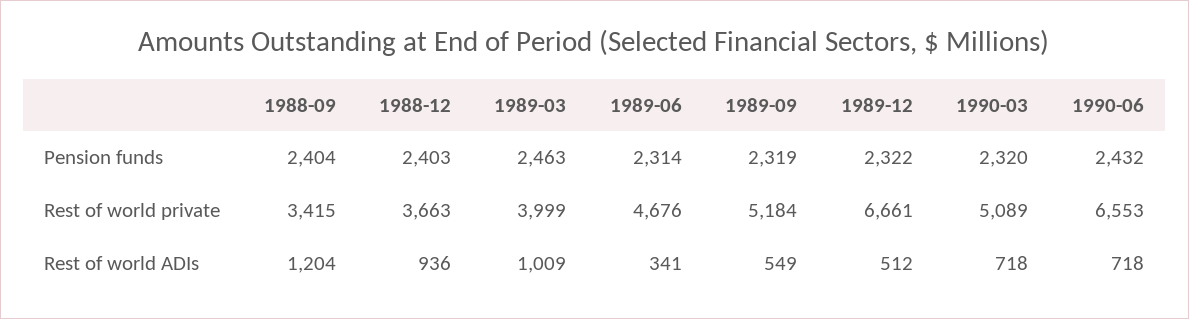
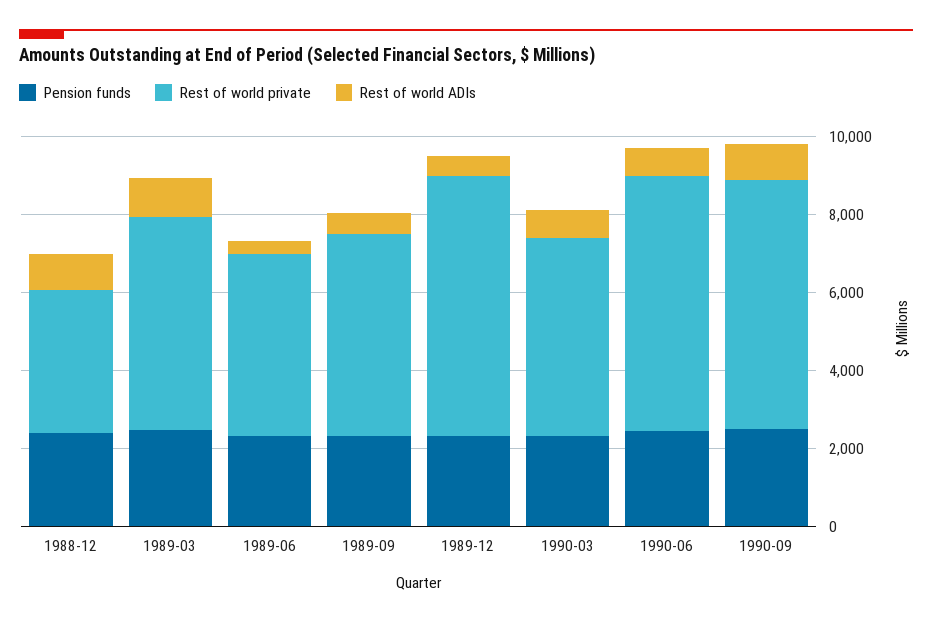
Pension funds, 1988-09: 2404 -> none
Rest of world private, 1988-09: 3415 -> none
Rest of world private, 1989-03: 3999 -> 5500
Rest of world ADIs, 1988-09: 1204 -> none
Pension funds, 1990-09: none -> 2500
Rest of world private, 1990-09: none -> 6500
Rest of world ADIs, 1990-09: none -> 1000

